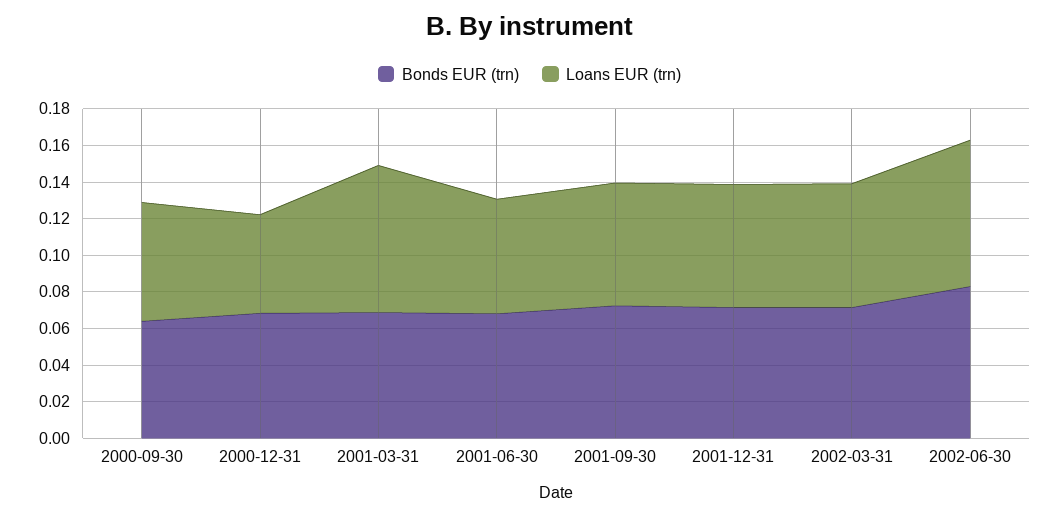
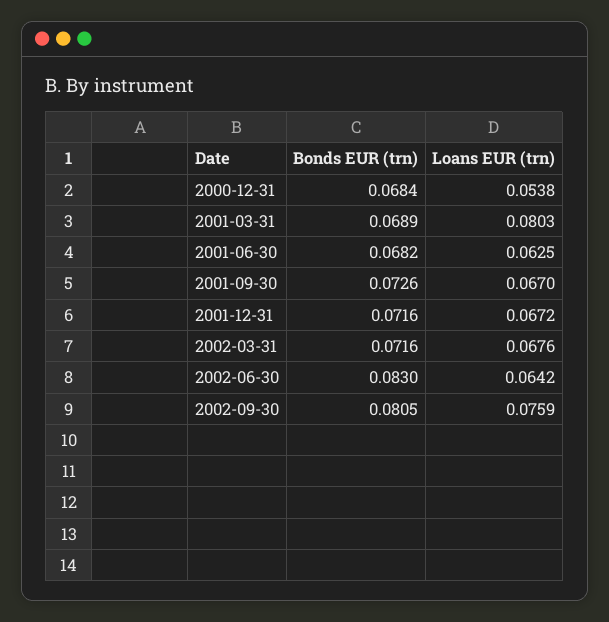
Bonds EUR (trn), 2000-09-30: 0.065 -> none
Loans EUR (trn), 2000-09-30: 0.065 -> none
Loans EUR (trn), 2002-06-30: 0.08 -> 0.0642
Bonds EUR (trn), 2002-09-30: none -> 0.0805
Loans EUR (trn), 2002-09-30: none -> 0.0759

